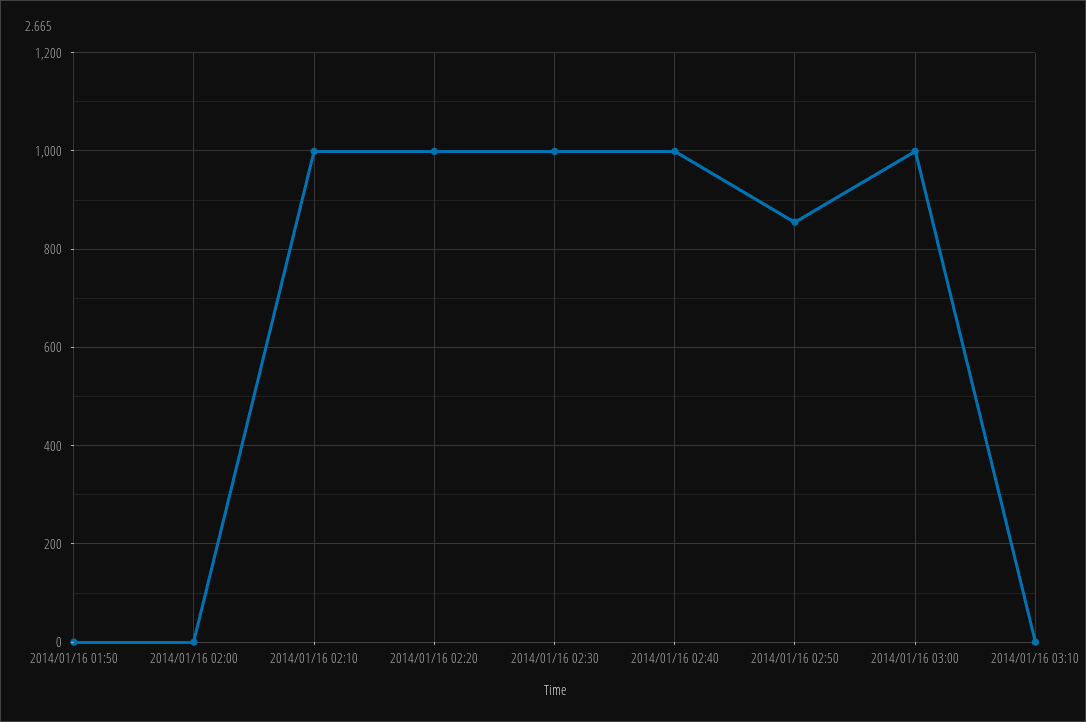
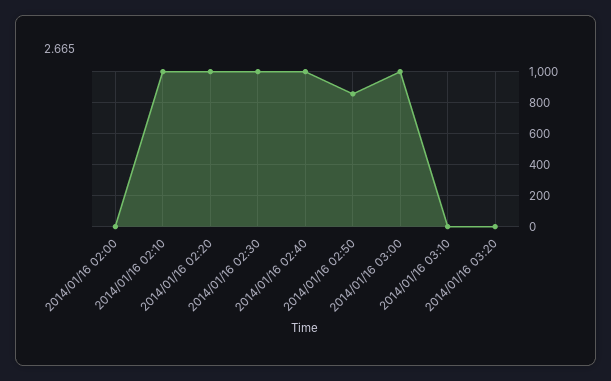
2014/01/16 01:50: 0 -> none
2014/01/16 03:20: none -> 0

